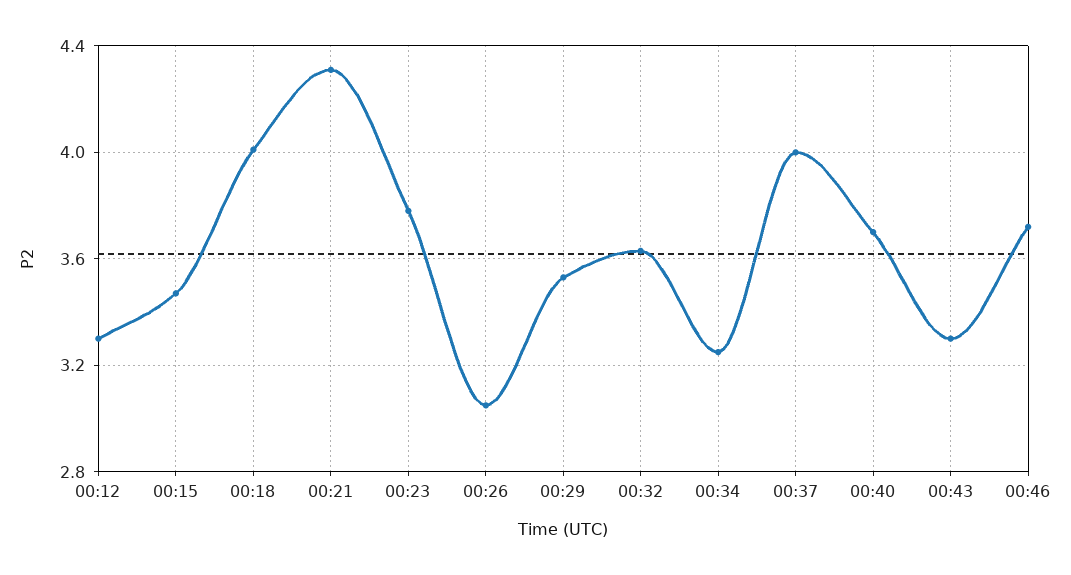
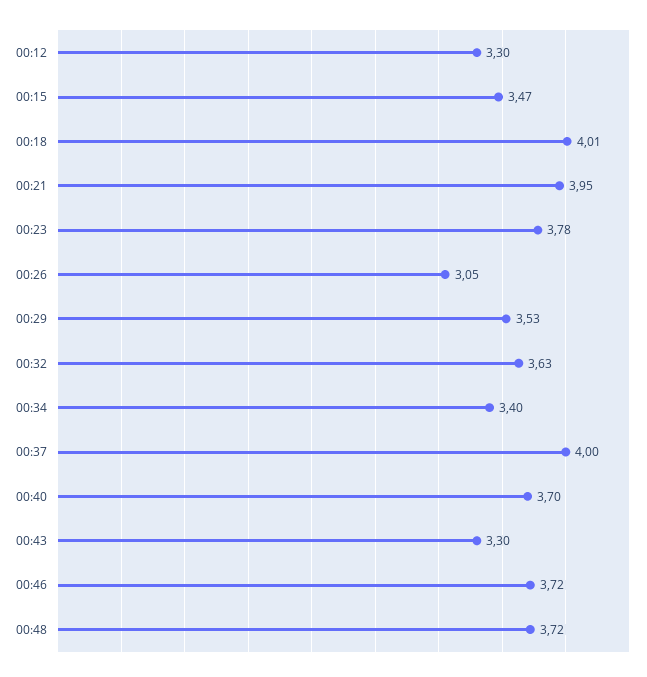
00:21: 4.3 -> 3.95
00:34: 3.25 -> 3.4
00:48: none -> 3.72

